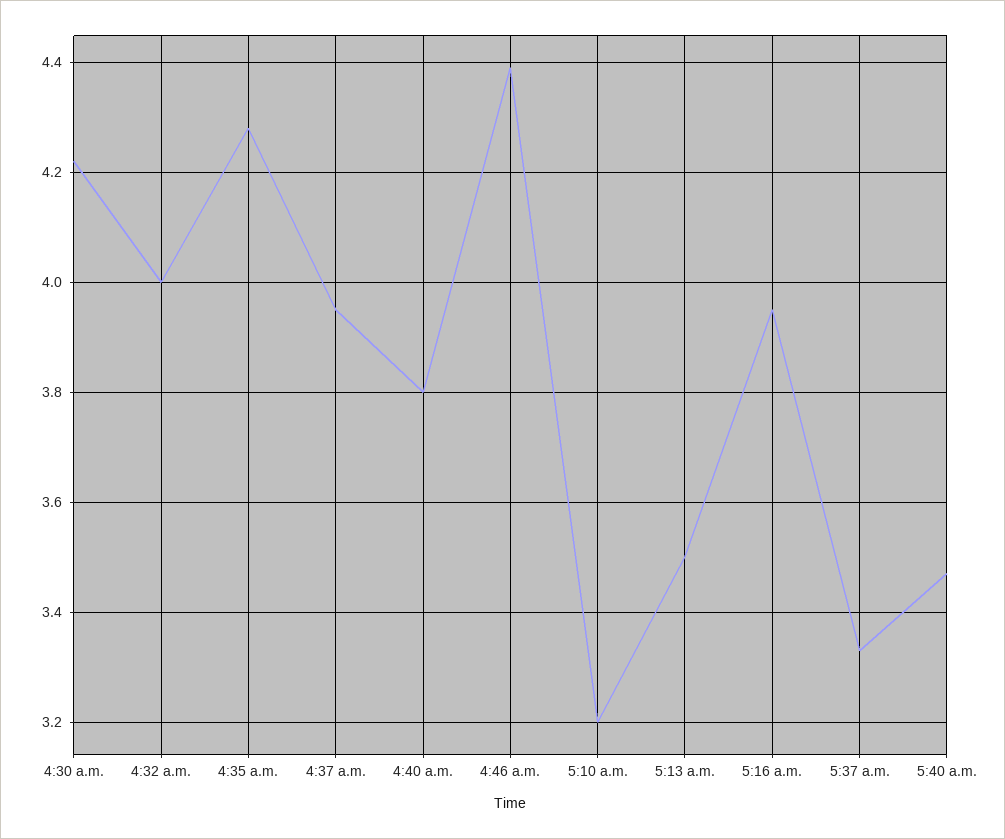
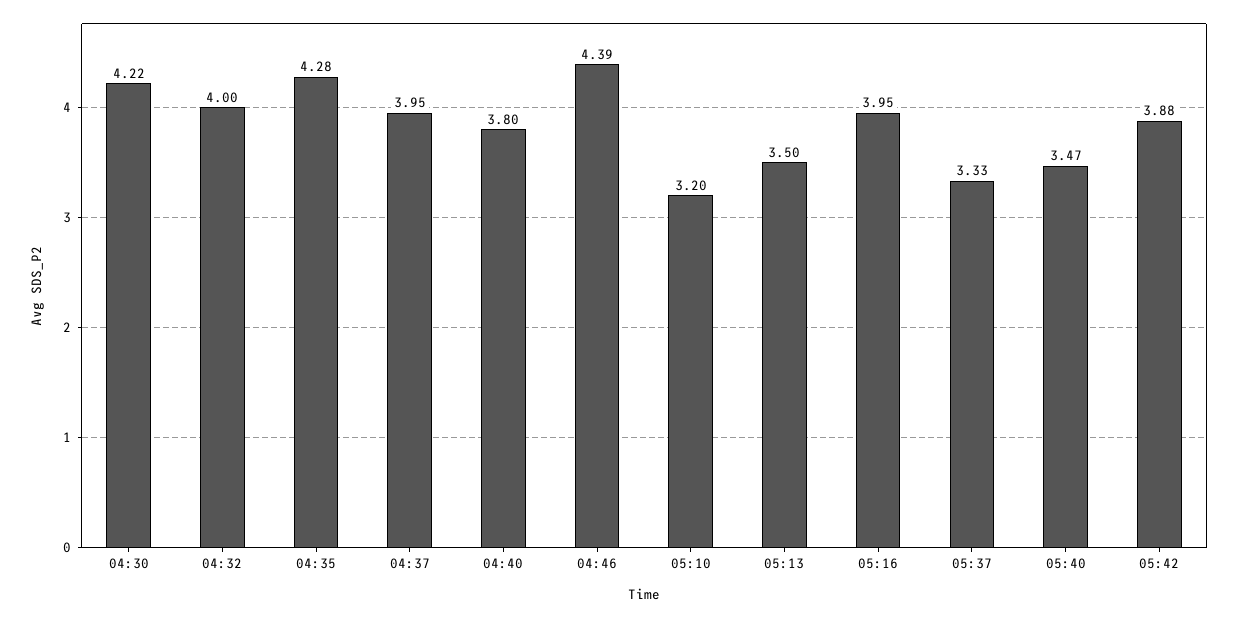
05:42: none -> 3.88

